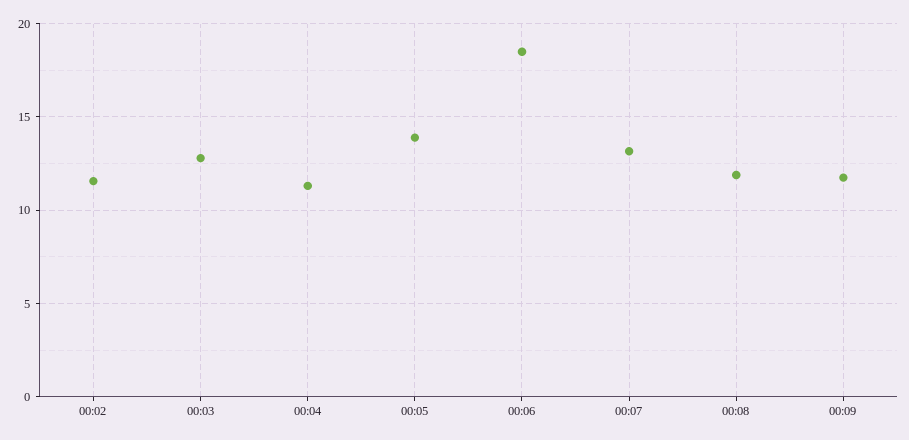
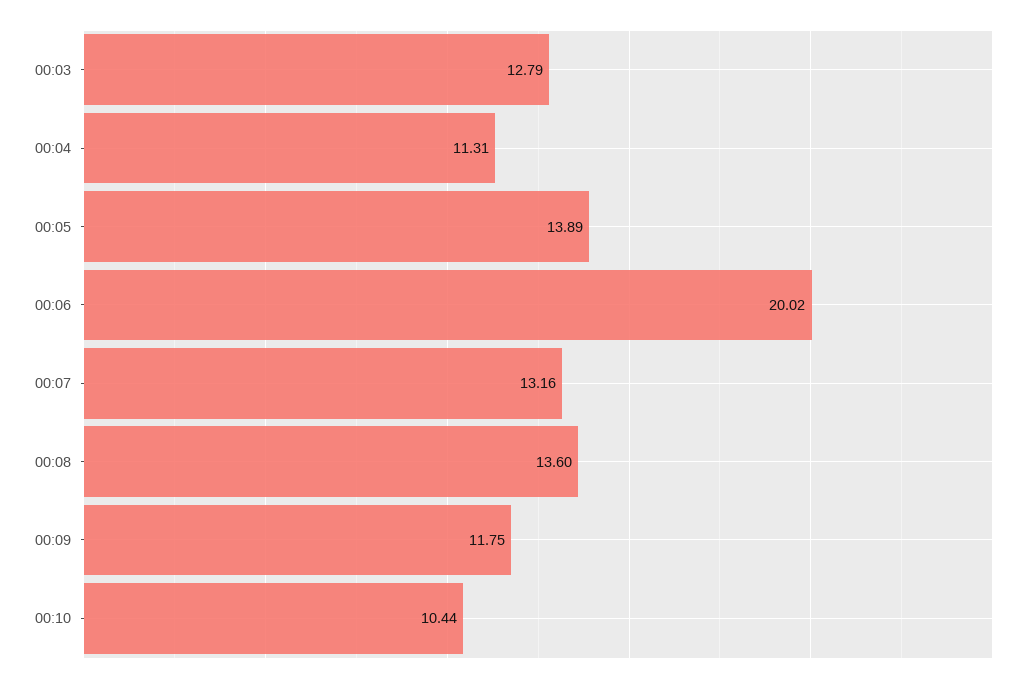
00:02: 11.5 -> none
00:06: 18.5 -> 20.02
00:08: 12 -> 13.6
00:10: none -> 10.44

